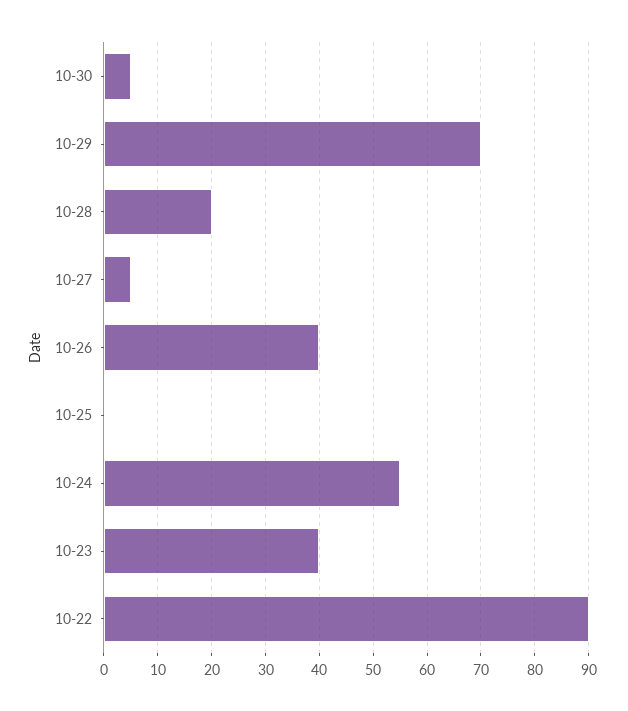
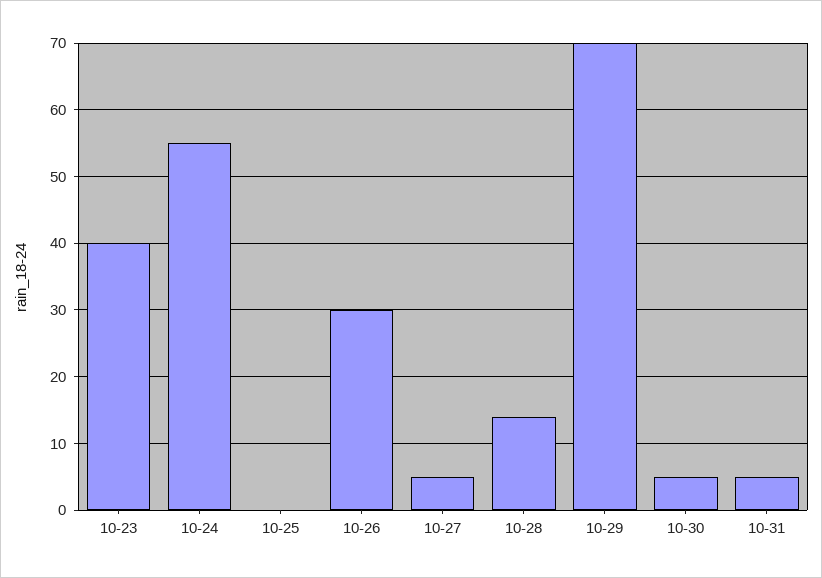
10-28: 20 -> 14
10-26: 40 -> 30
10-22: 90 -> none
10-31: none -> 5

